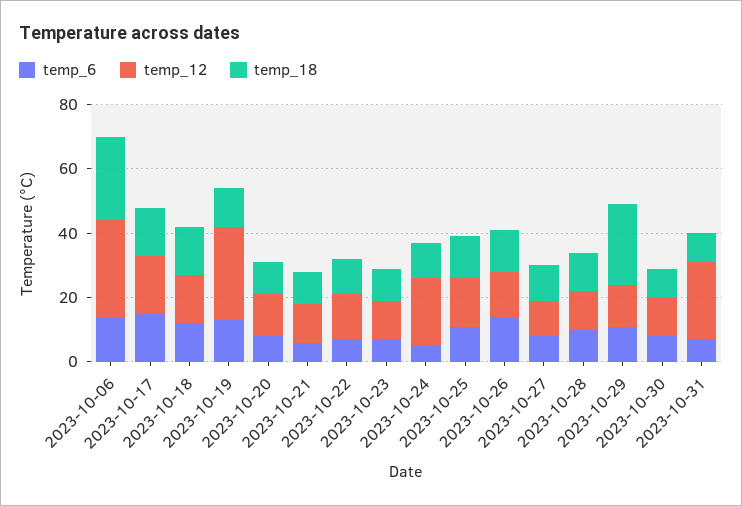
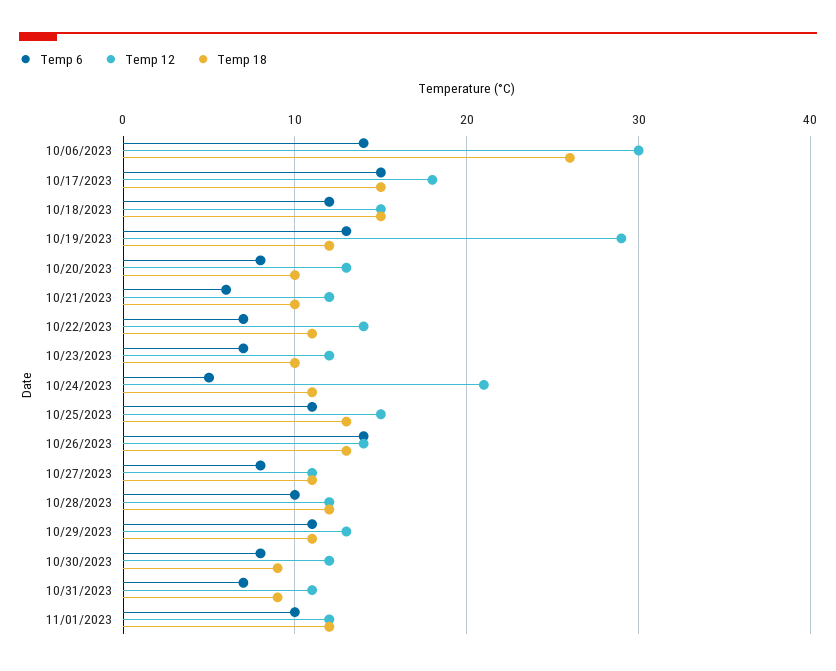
temp_18, 2023-10-29: 25 -> 11
temp_12, 2023-10-31: 25 -> 11
temp_6, 11/01/2023: none -> 10
temp_12, 11/01/2023: none -> 12
temp_18, 11/01/2023: none -> 12

